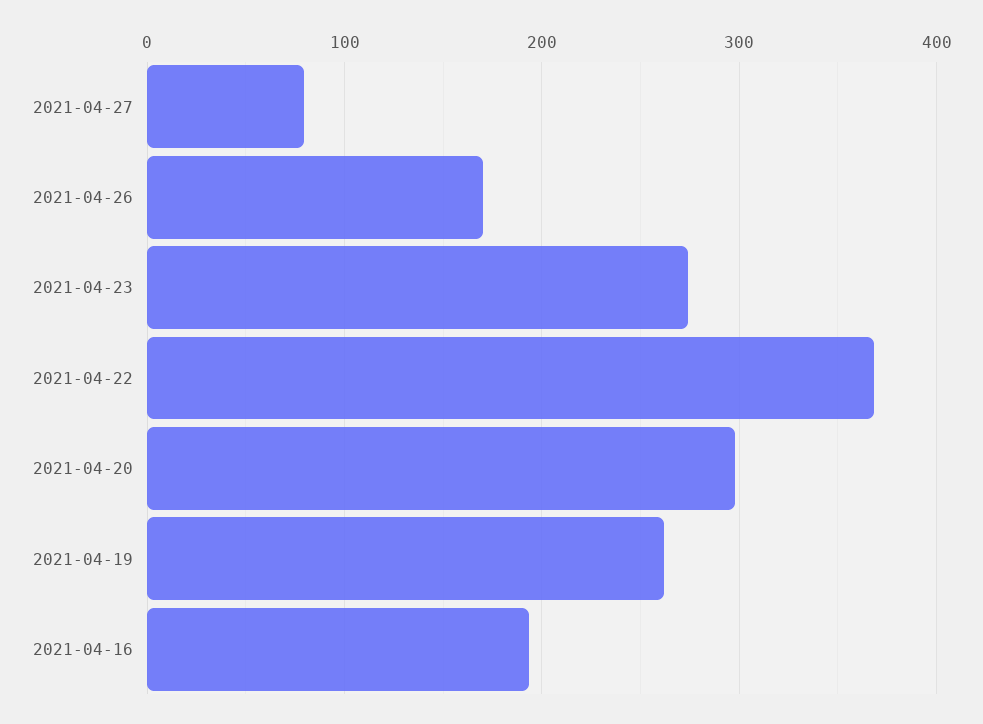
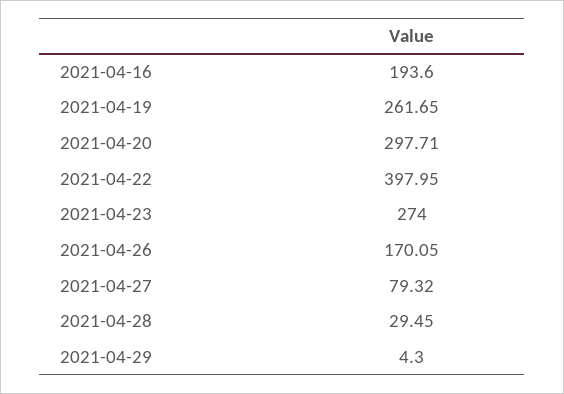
2021-04-22: 370 -> 397.95
2021-04-28: none -> 29.45
2021-04-29: none -> 4.3

